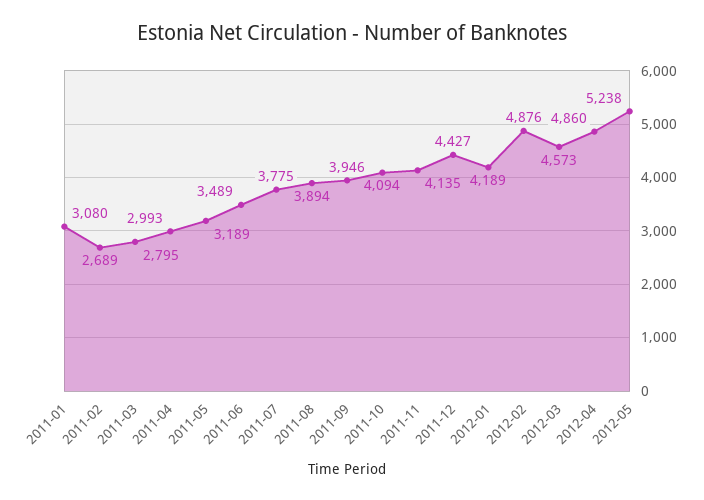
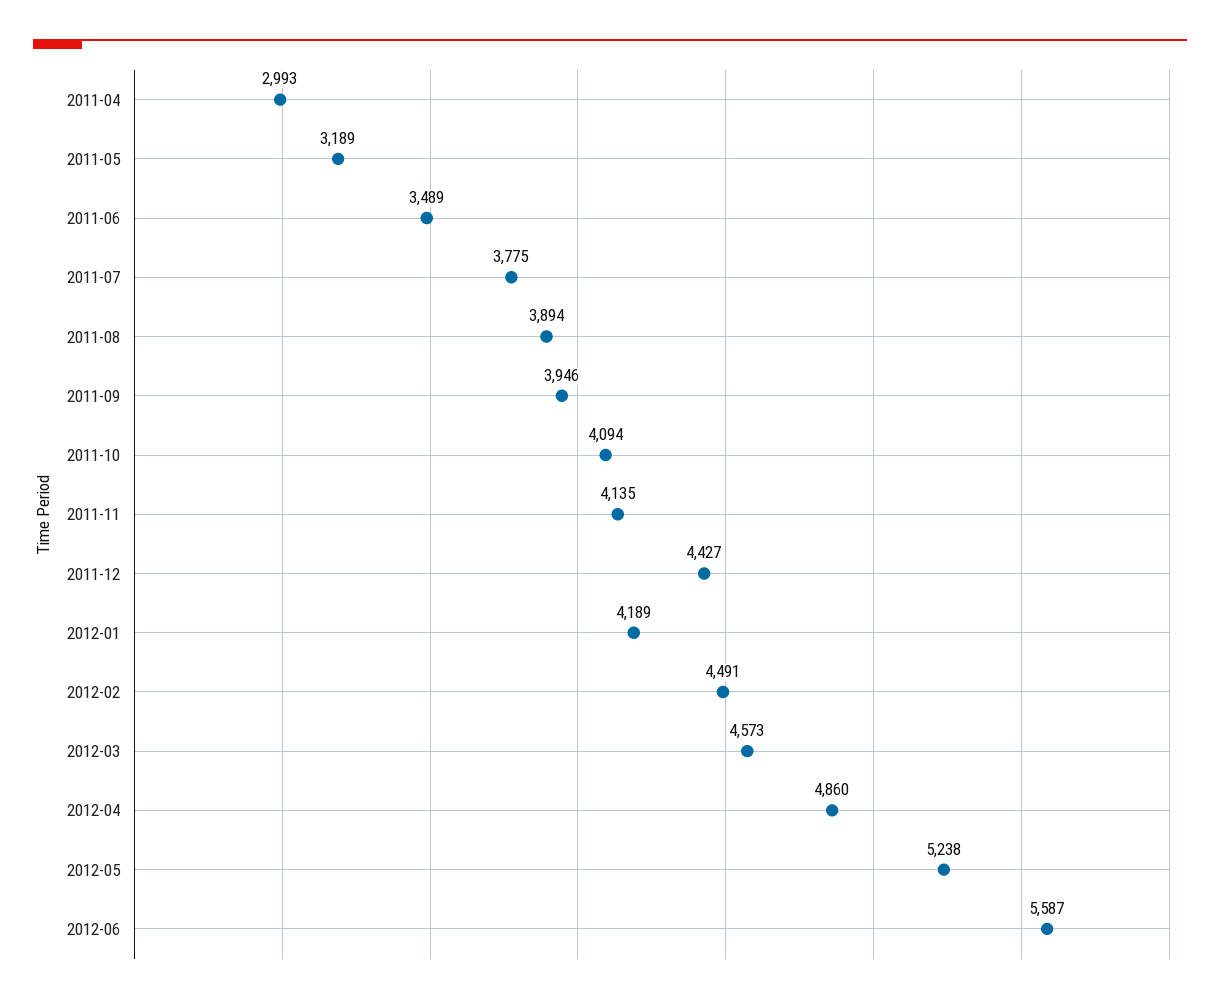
2011-01: 3080 -> none
2011-02: 2689 -> none
2011-03: 2795 -> none
2012-02: 4876 -> 4491
2012-06: none -> 5587

